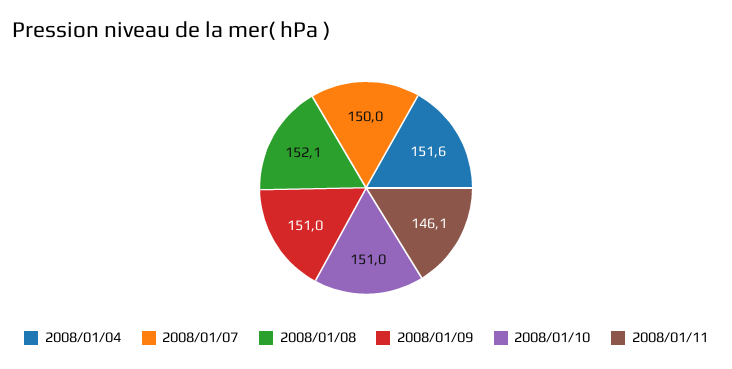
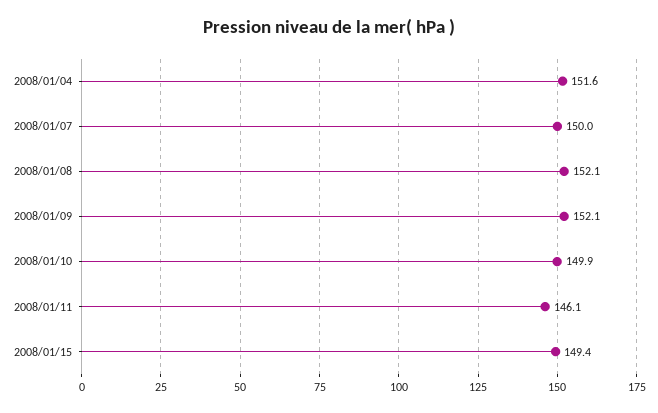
2008/01/09: 151 -> 152.1
2008/01/10: 151 -> 149.9
2008/01/15: none -> 149.4

